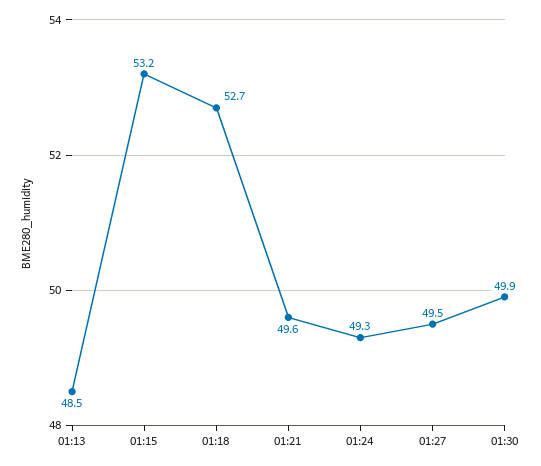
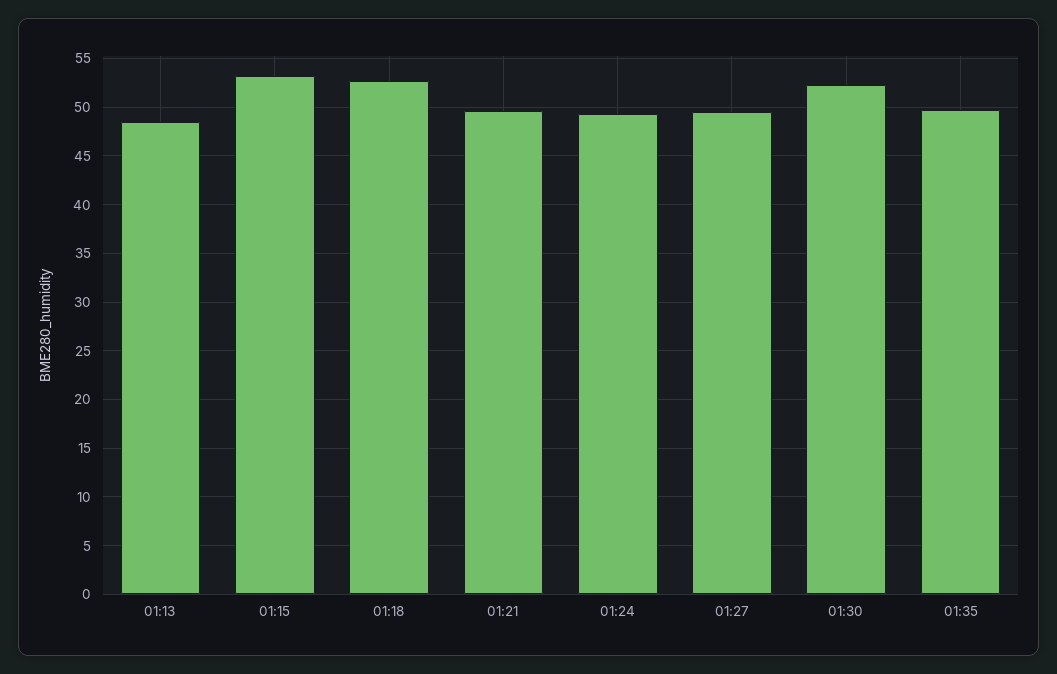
01:30: 49.9 -> 52
01:35: none -> 50

